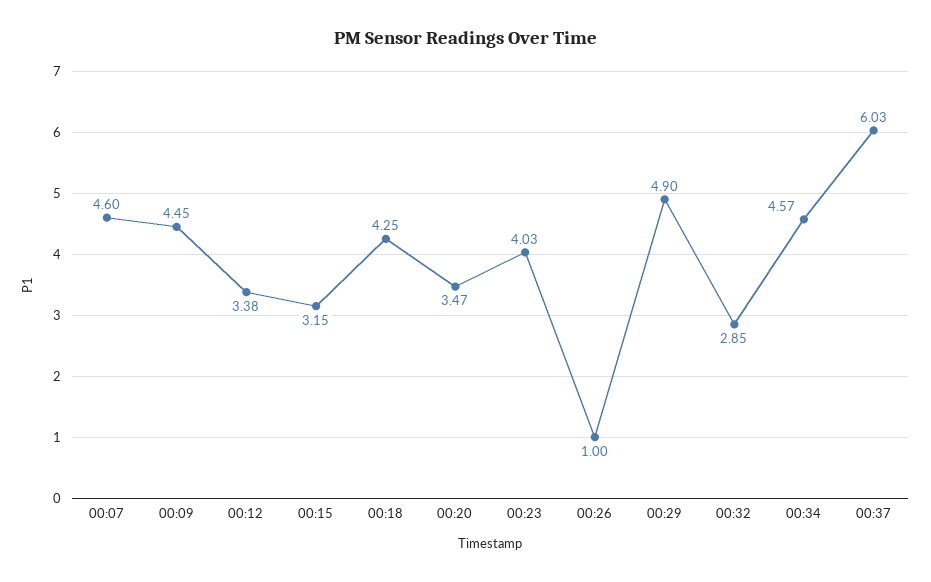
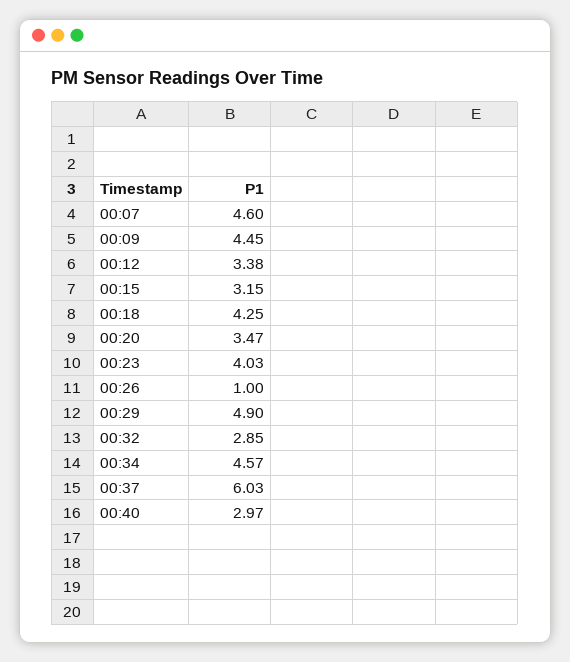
00:40: none -> 2.97

